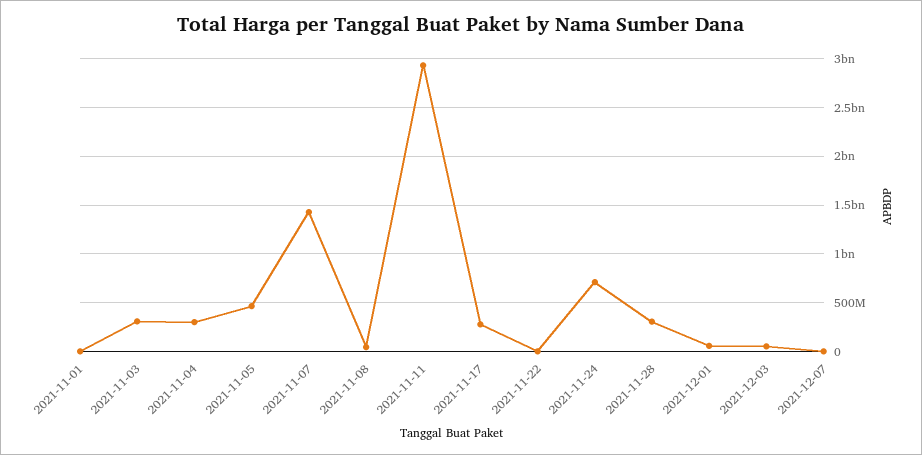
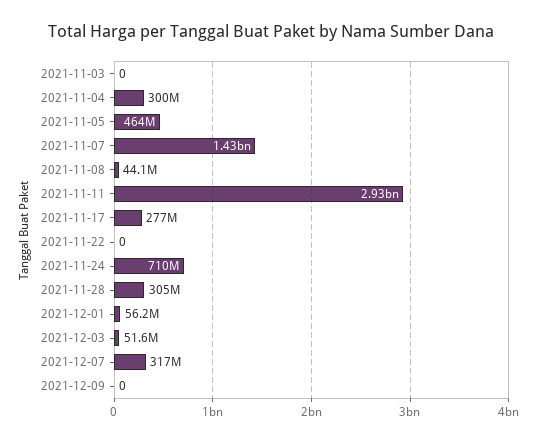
2021-11-01: 0 -> none
2021-11-03: 300000000 -> 0
2021-12-07: 0 -> 317000000
2021-12-09: none -> 0

